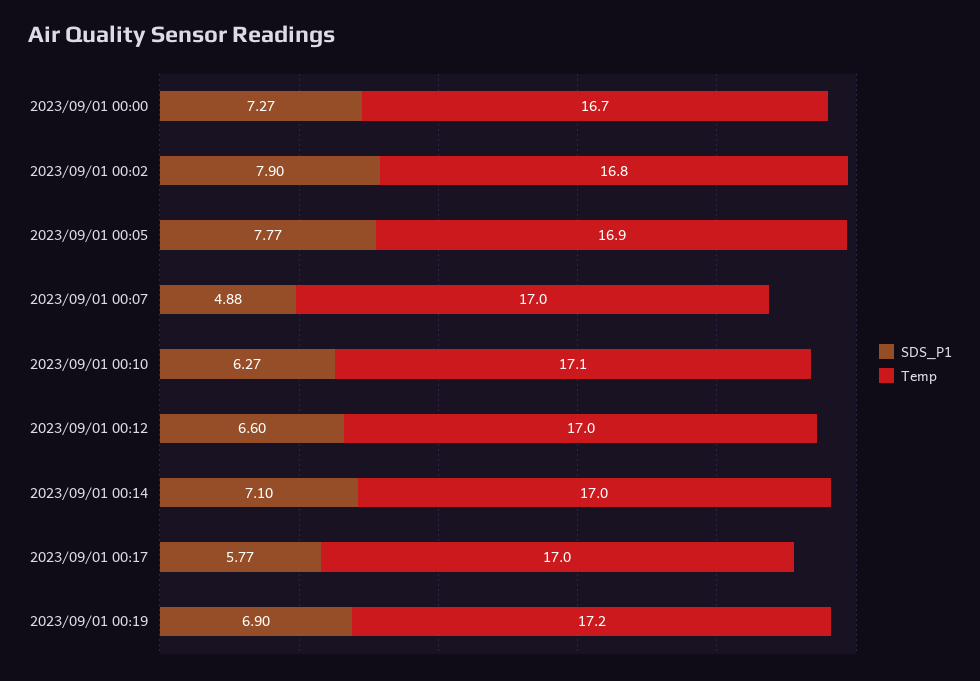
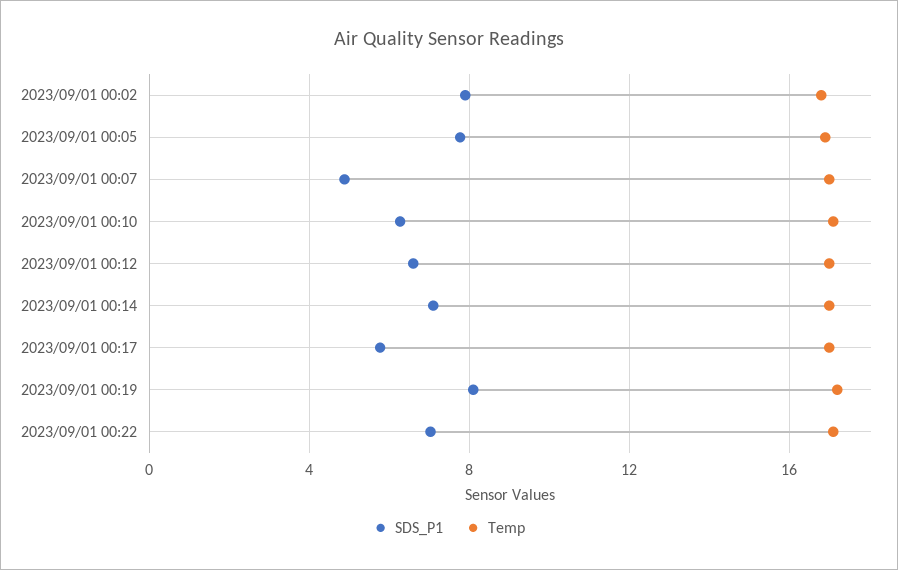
SDS_P1, 2023/09/01 00:00: 7.27 -> none
Temp, 2023/09/01 00:00: 16.7 -> none
SDS_P1, 2023/09/01 00:19: 6.9 -> 8
SDS_P1, 2023/09/01 00:22: none -> 7
Temp, 2023/09/01 00:22: none -> 17

